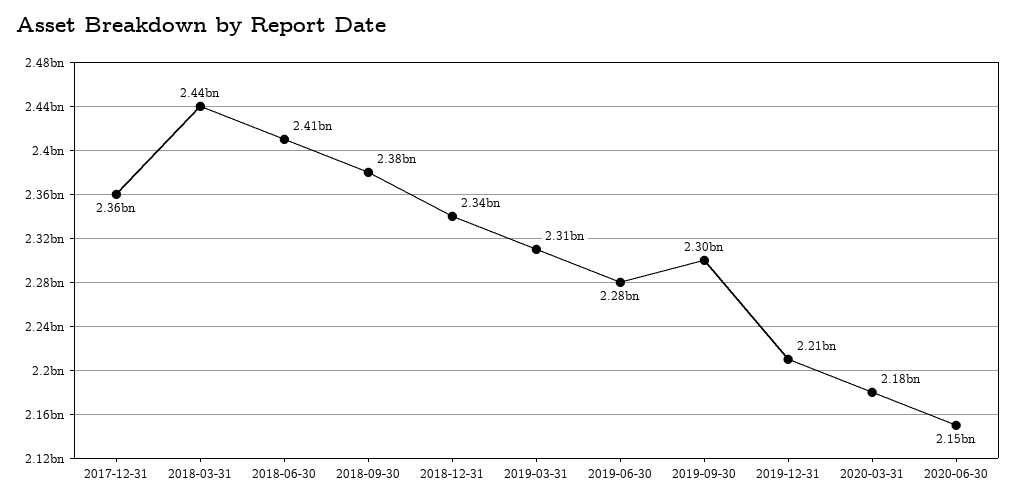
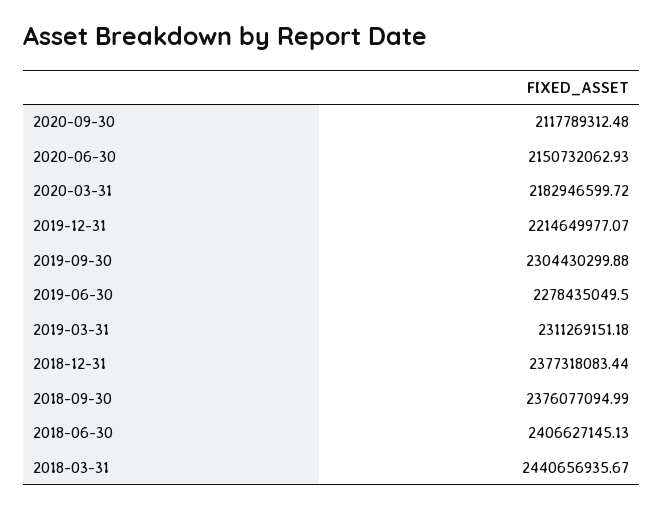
2017-12-31: 2360000000 -> none
2018-12-31: 2340000000 -> 2377318083.44
2020-09-30: none -> 2117789312.48

